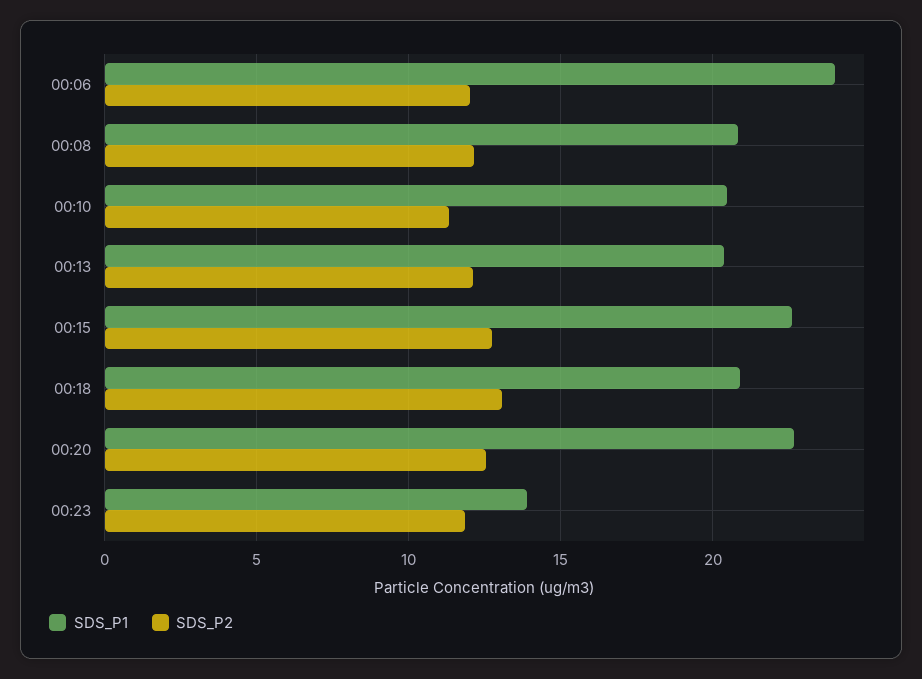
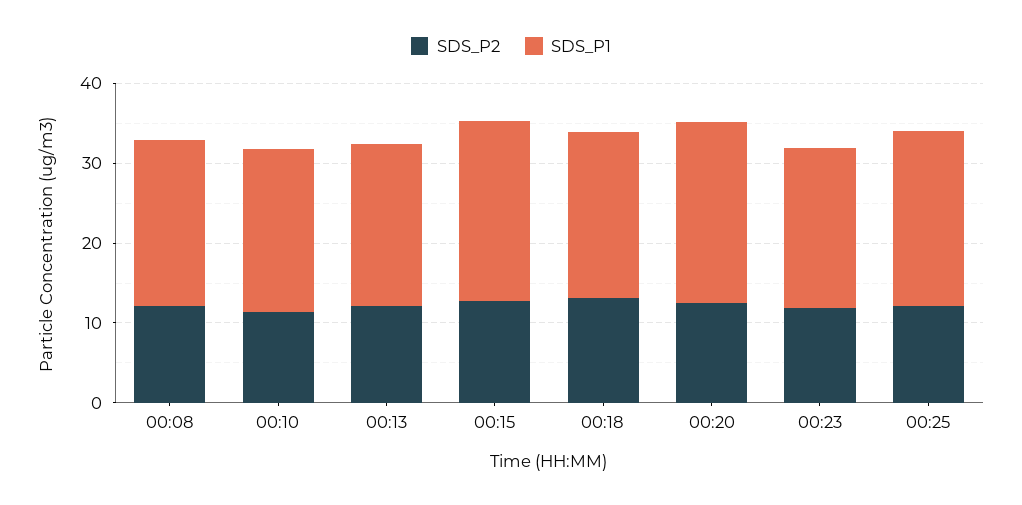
SDS_P1, 00:06: 24 -> none
SDS_P2, 00:06: 12 -> none
SDS_P1, 00:23: 14 -> 20
SDS_P2, 00:25: none -> 12
SDS_P1, 00:25: none -> 22

